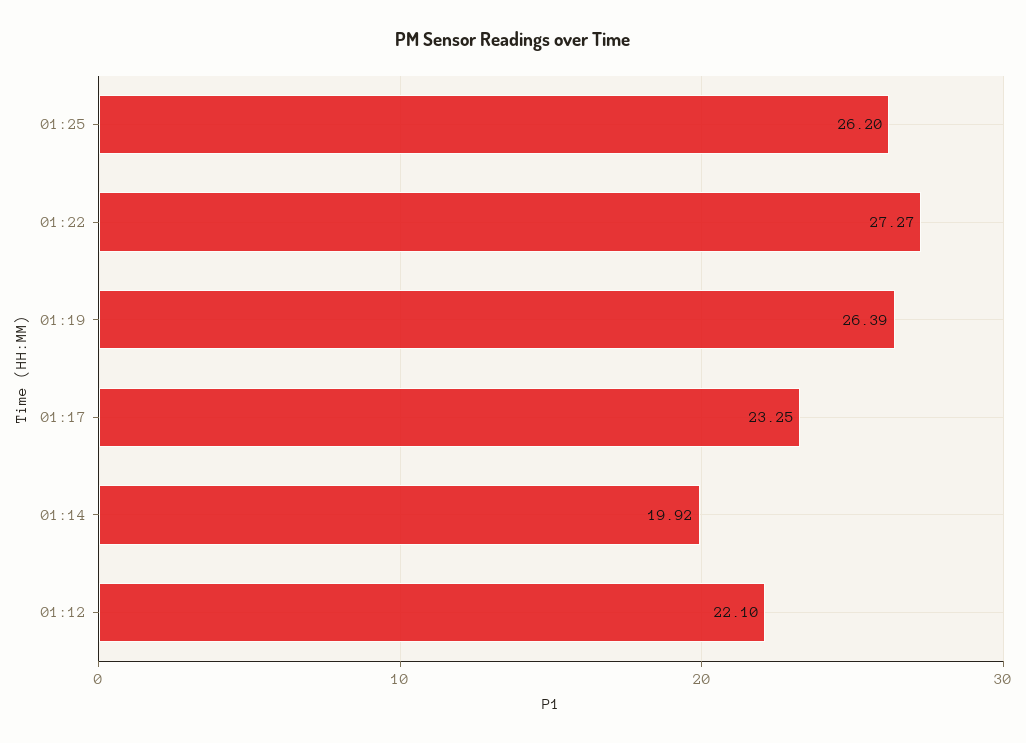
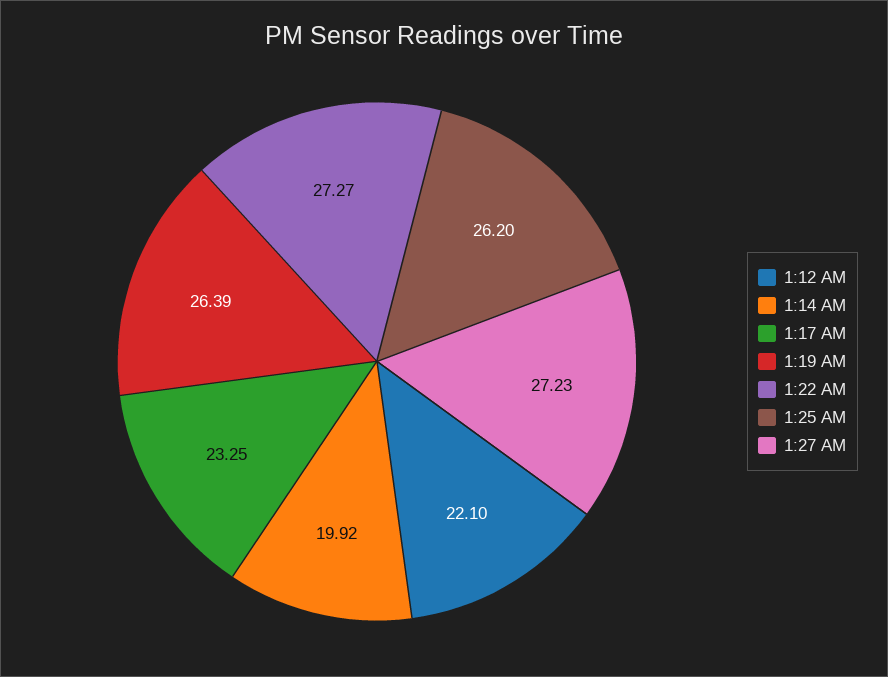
1:27 AM: none -> 27.23

